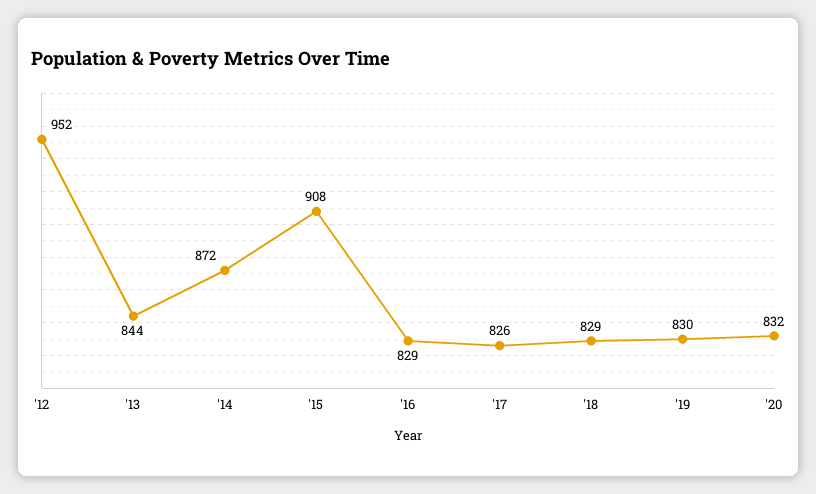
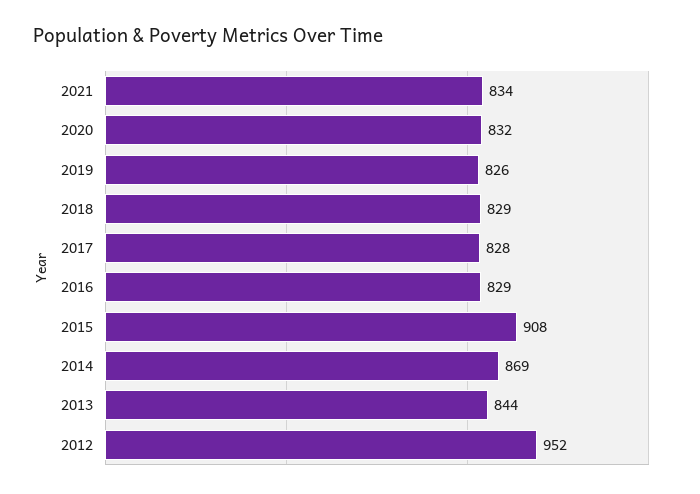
'14: 872 -> 869
'17: 826 -> 828
'19: 830 -> 826
2021: none -> 834

